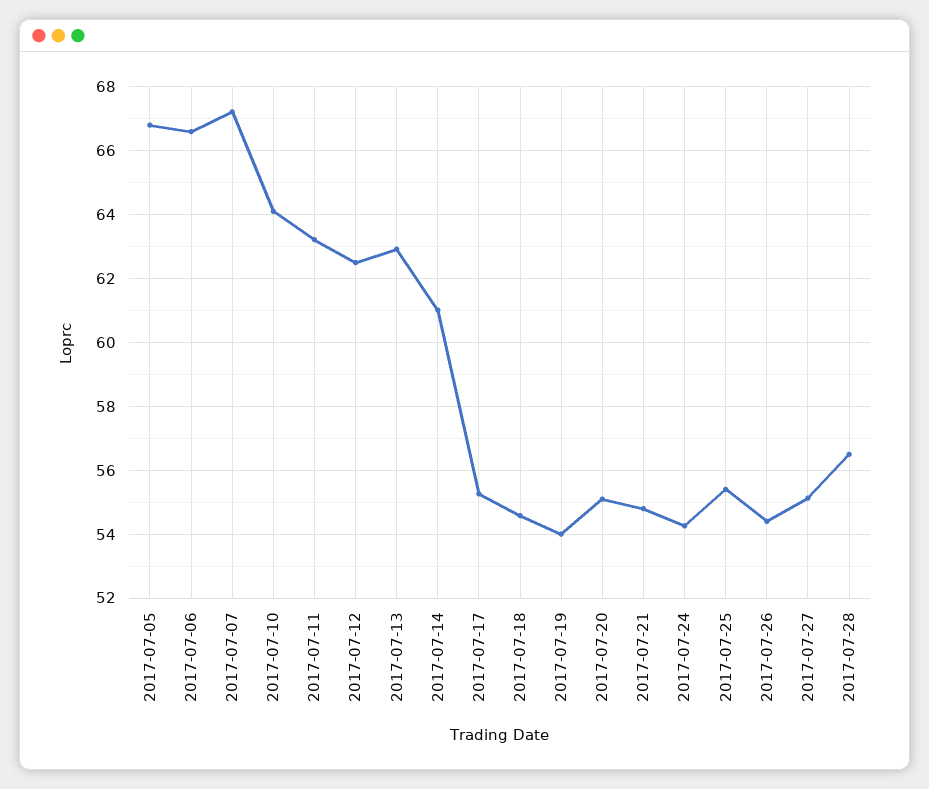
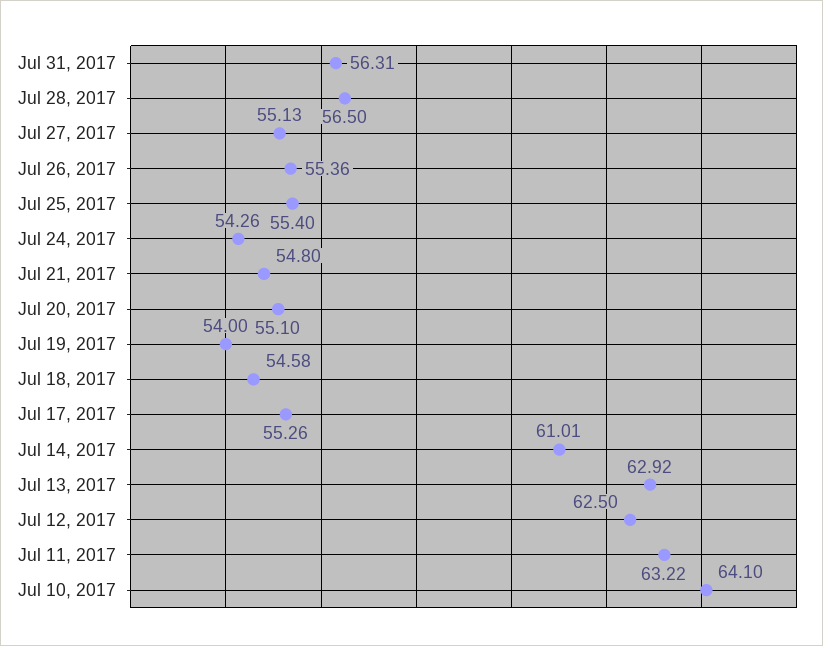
2017-07-05: 66.8 -> none
2017-07-06: 66.6 -> none
2017-07-07: 67.2 -> none
2017-07-26: 54.4 -> 55.36
Jul 31, 2017: none -> 56.31

